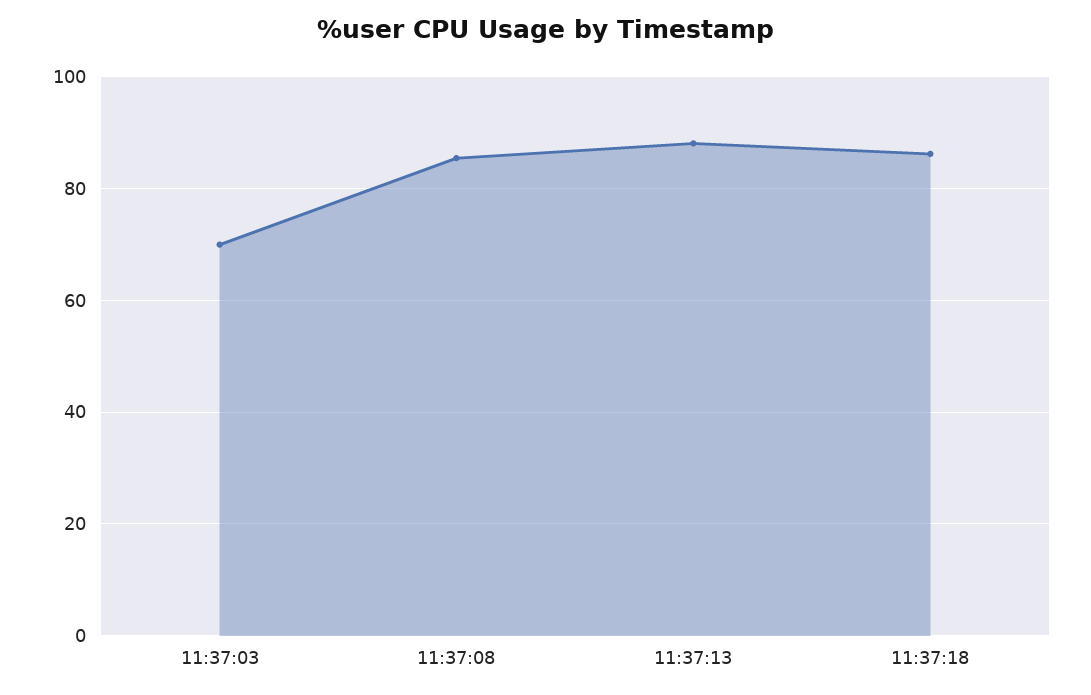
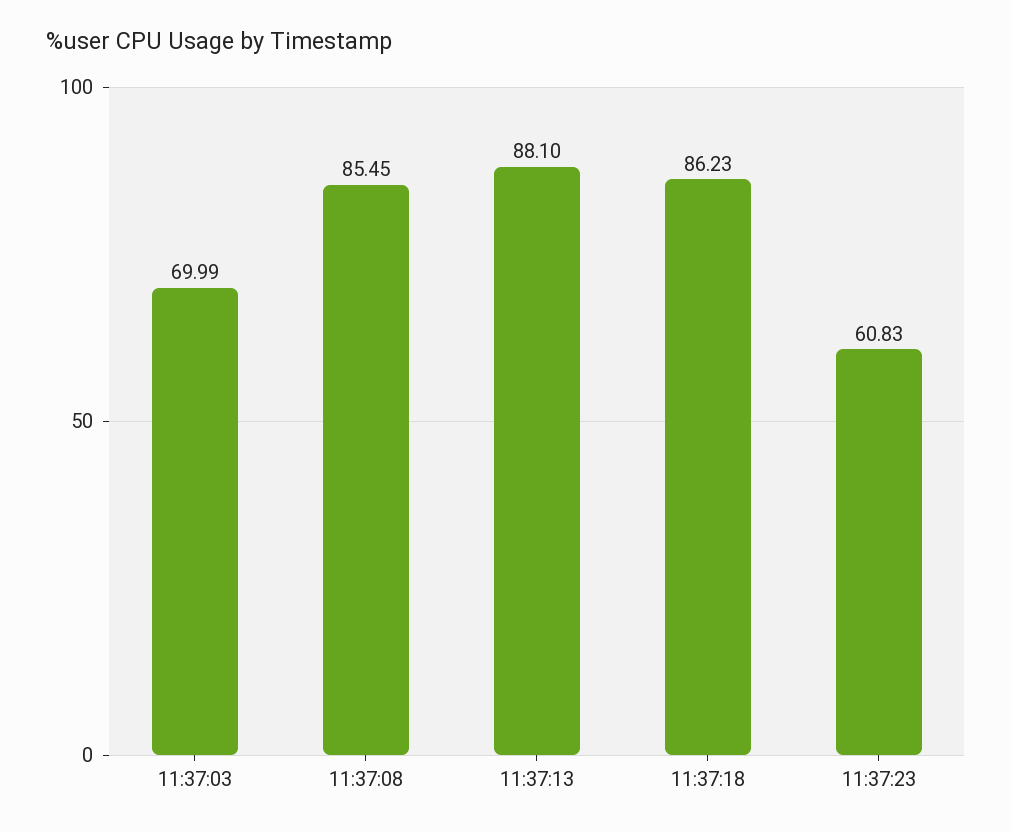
11:37:23: none -> 60.83

